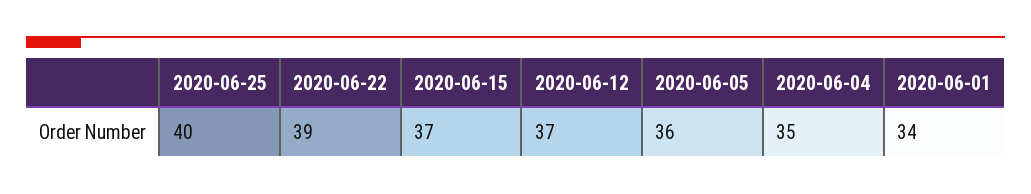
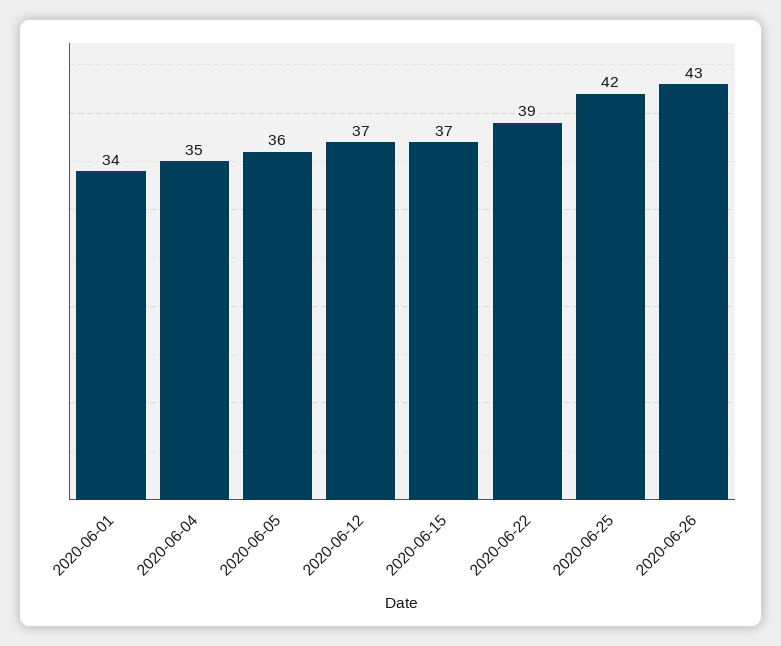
2020-06-25: 40 -> 42
2020-06-26: none -> 43

